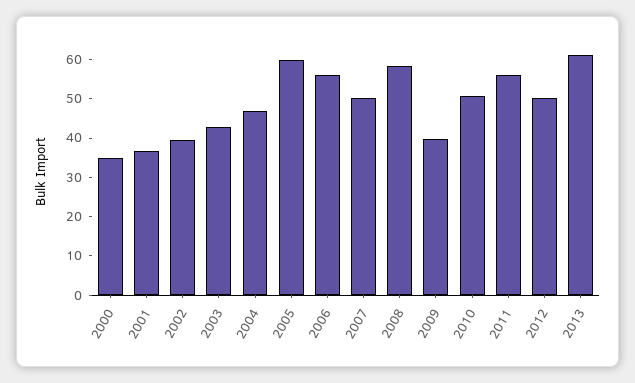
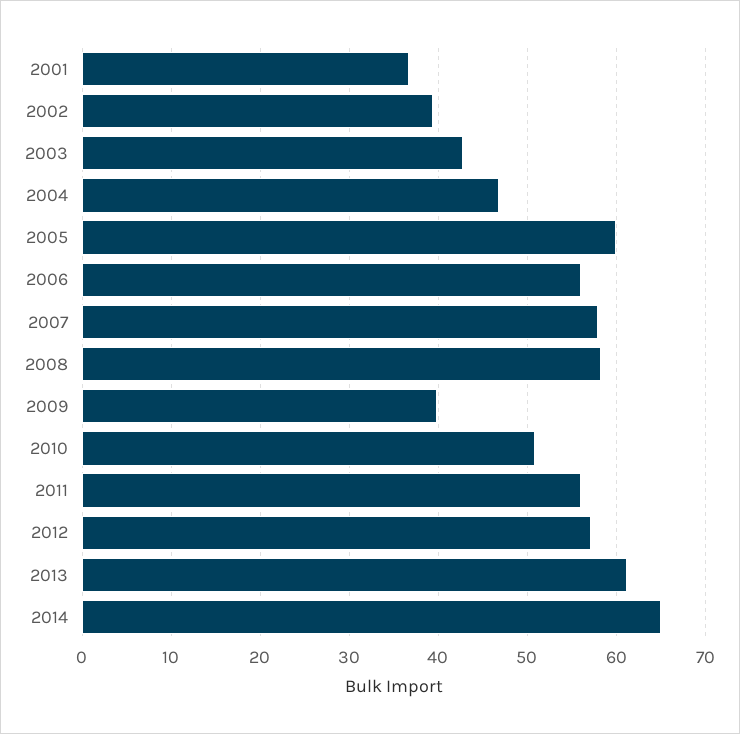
2000: 35 -> none
2007: 50 -> 58
2012: 50 -> 57
2014: none -> 65

